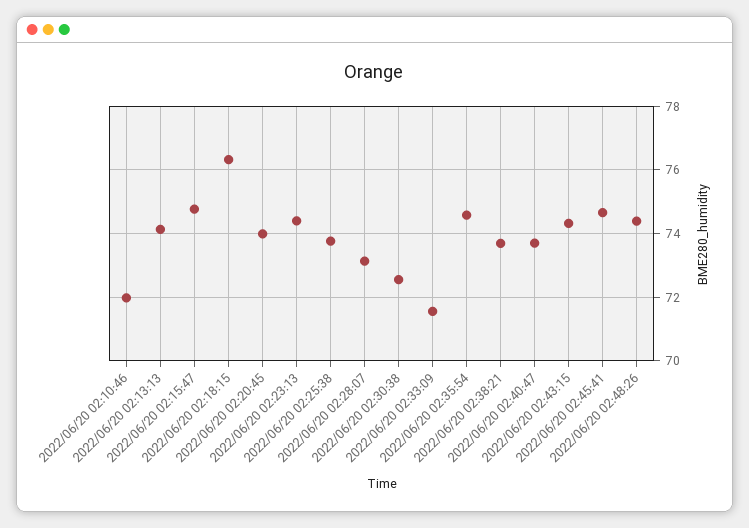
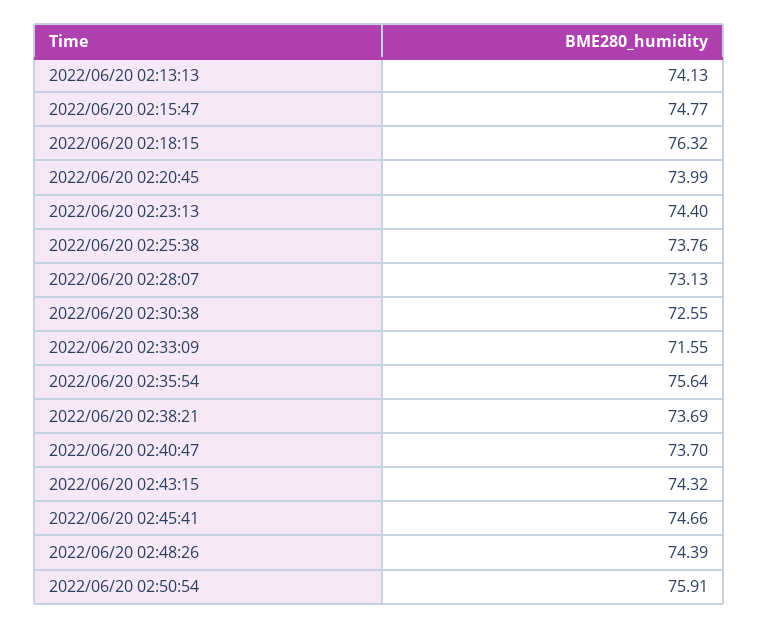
2022/06/20 02:10:46: 72 -> none
2022/06/20 02:35:54: 74.6 -> 75.64
2022/06/20 02:50:54: none -> 75.91

